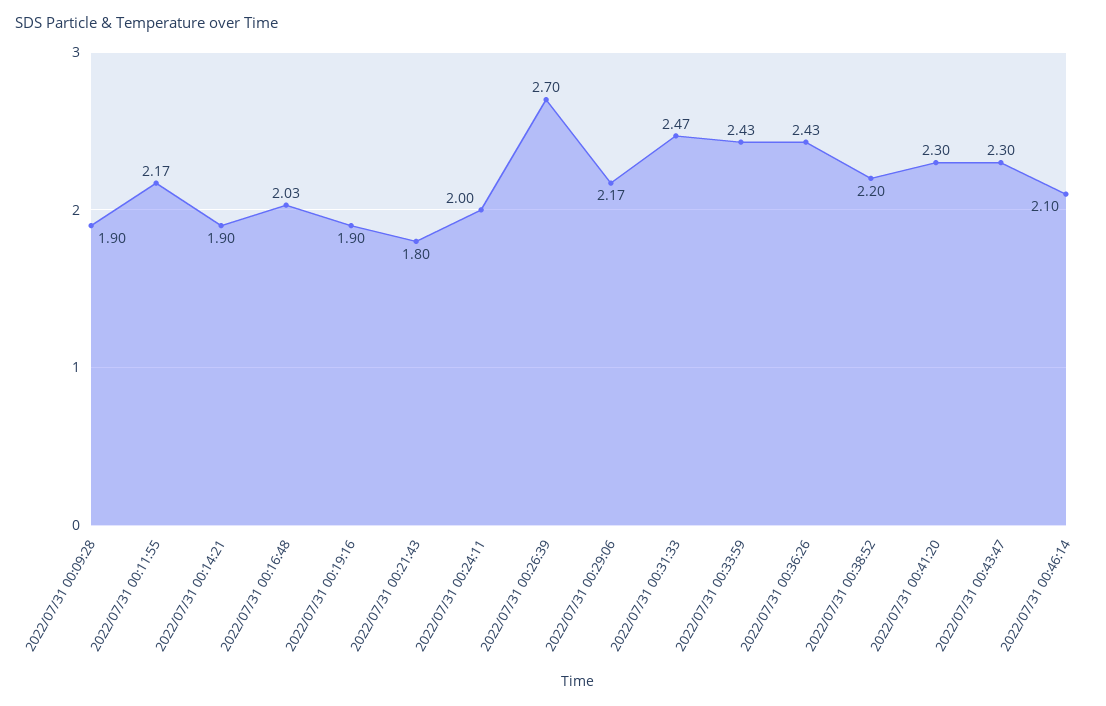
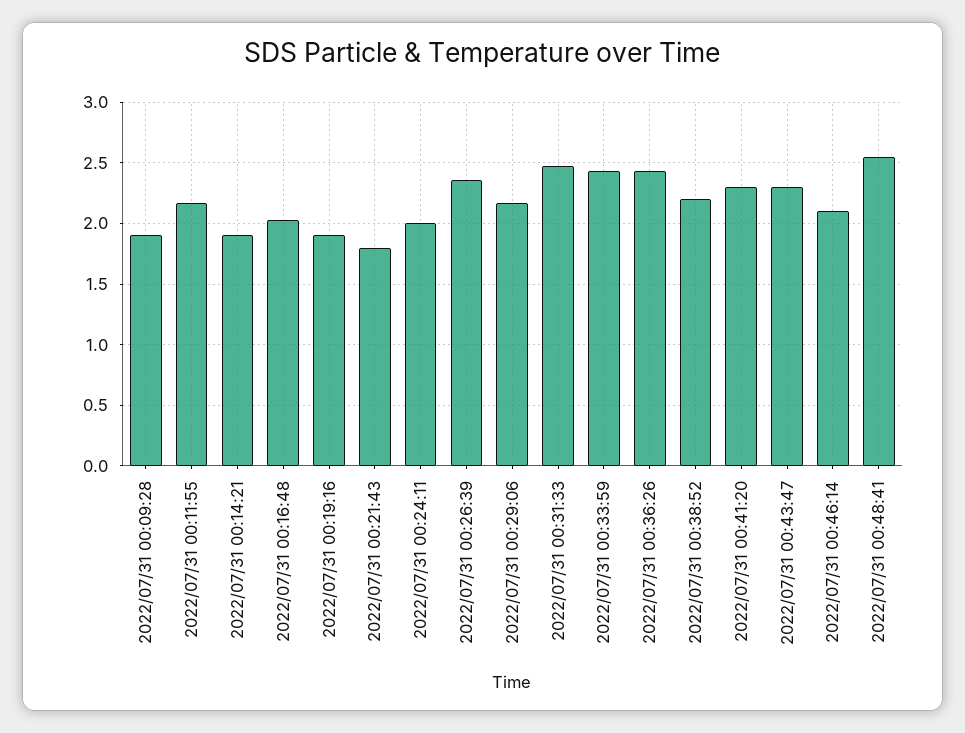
2022/07/31 00:26:39: 2.7 -> 2.35
2022/07/31 00:48:41: none -> 2.55

